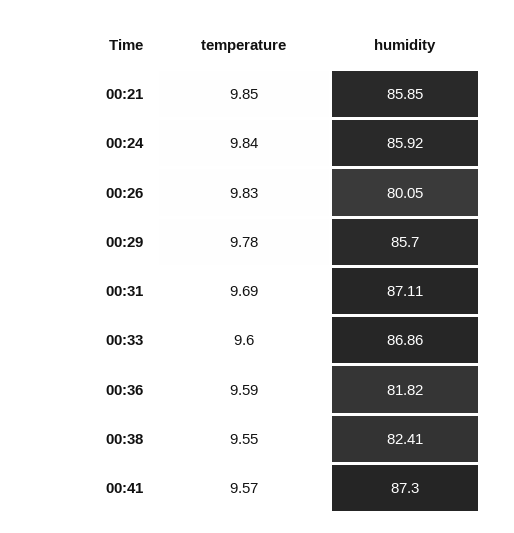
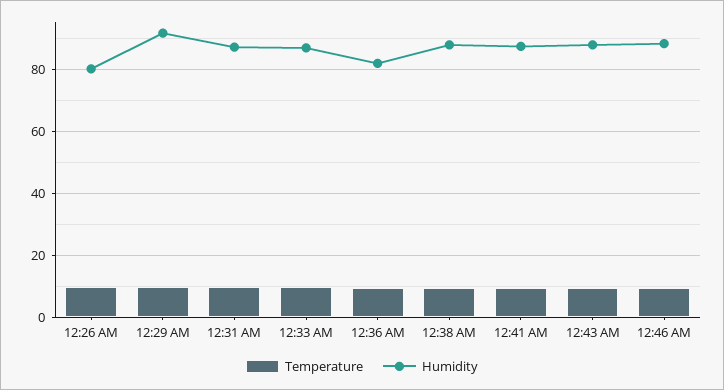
temperature, 00:21: 9.85 -> none
humidity, 00:21: 85.85 -> none
temperature, 00:24: 9.84 -> none
humidity, 00:24: 85.92 -> none
humidity, 00:29: 85.7 -> 92
humidity, 00:38: 82.41 -> 88
temperature, 12:43 AM: none -> 10
humidity, 12:43 AM: none -> 88
temperature, 12:46 AM: none -> 10
humidity, 12:46 AM: none -> 88

